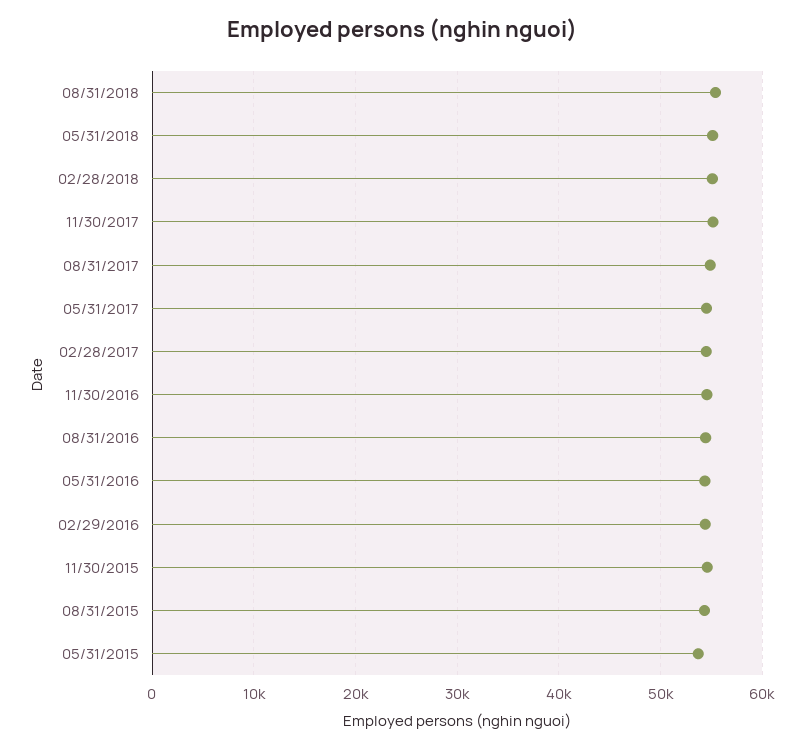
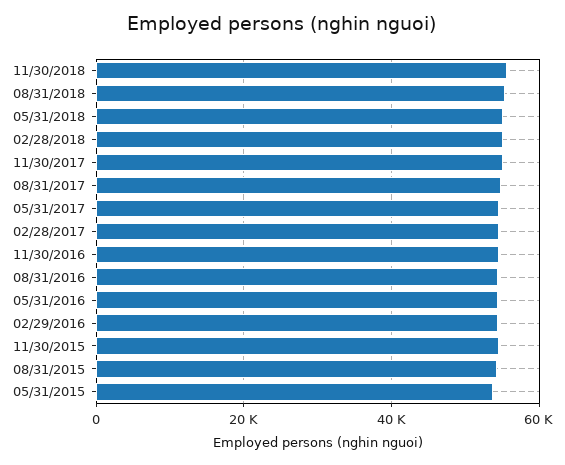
11/30/2018: none -> 56000

